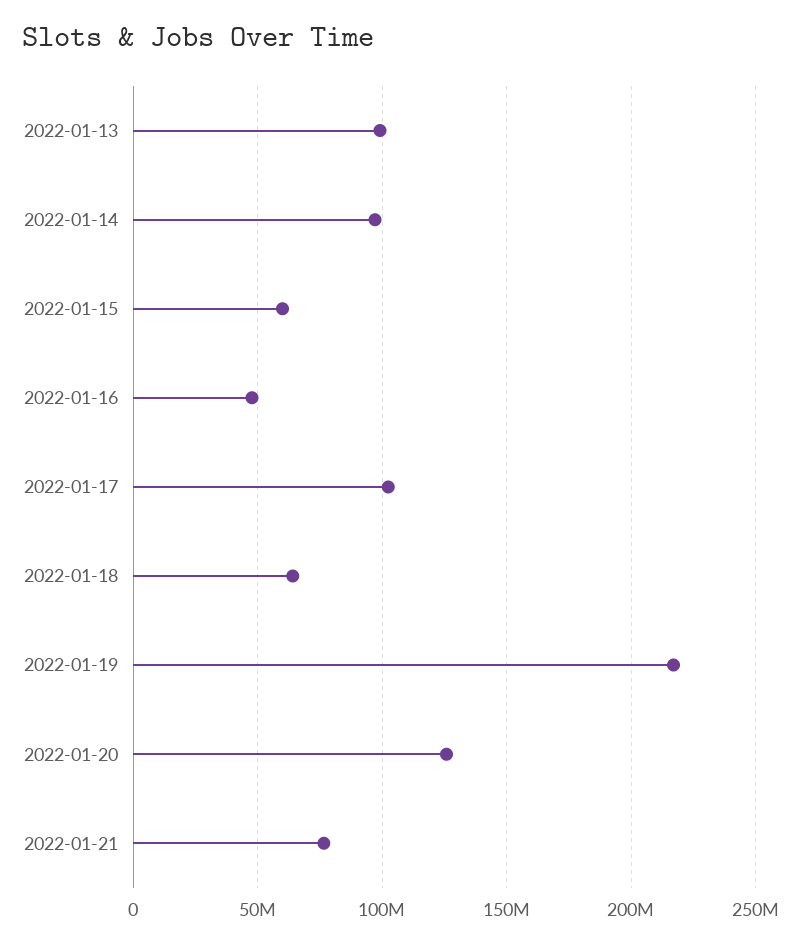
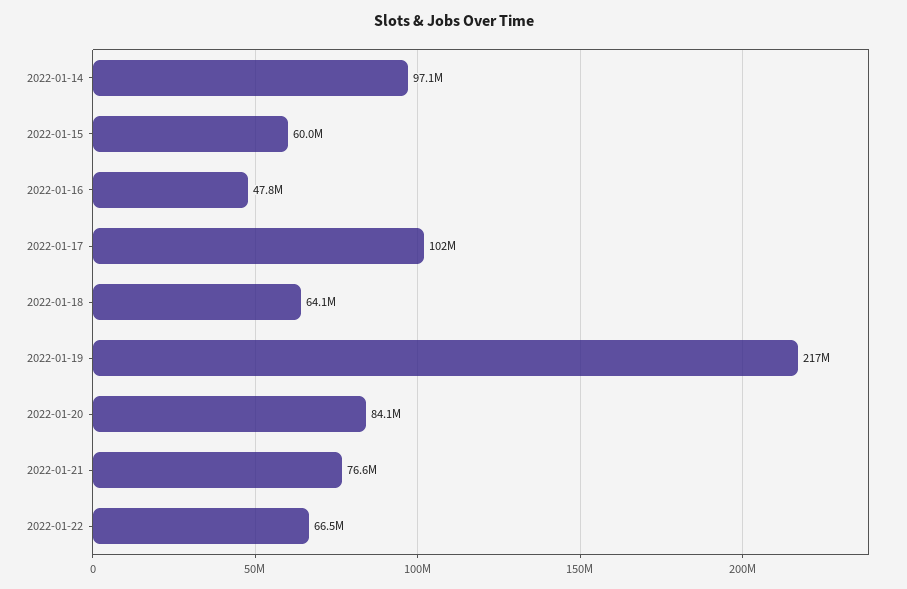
2022-01-13: 100000000 -> none
2022-01-20: 125000000 -> 84100000
2022-01-22: none -> 66500000

